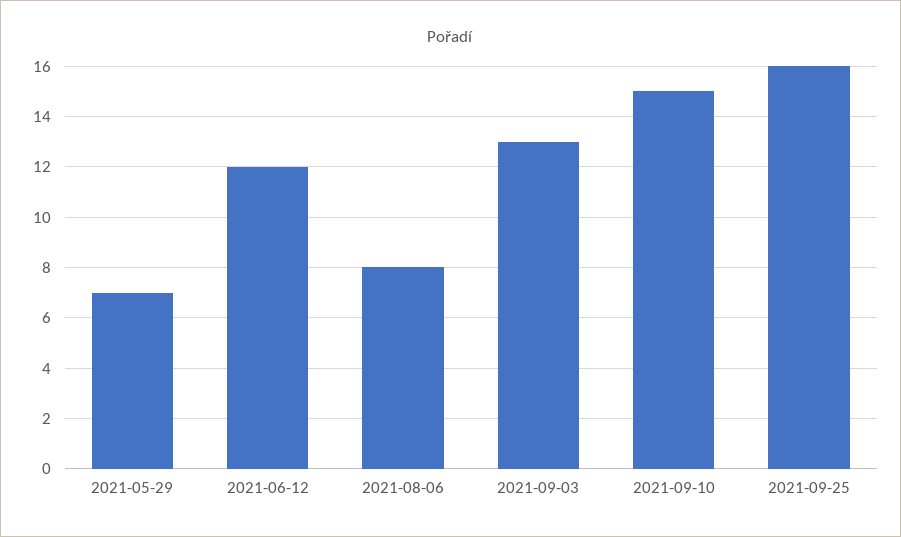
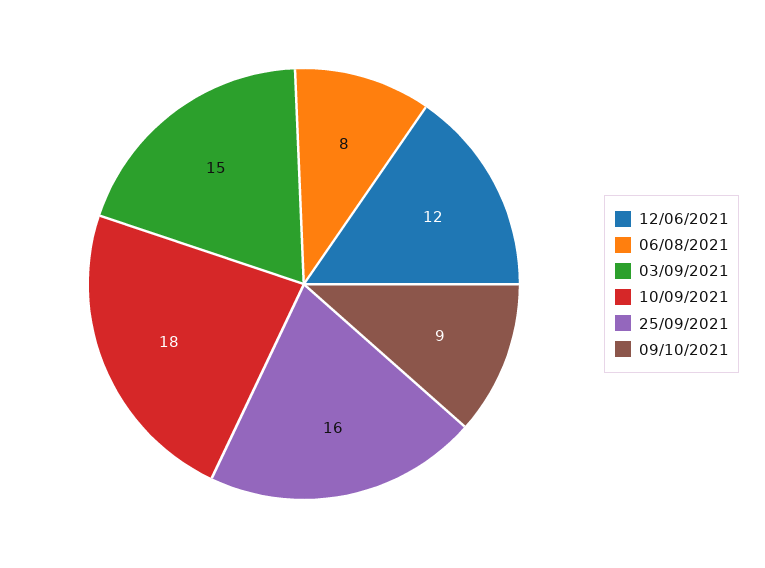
2021-05-29: 7 -> none
2021-09-03: 13 -> 15
2021-09-10: 15 -> 18
09/10/2021: none -> 9

